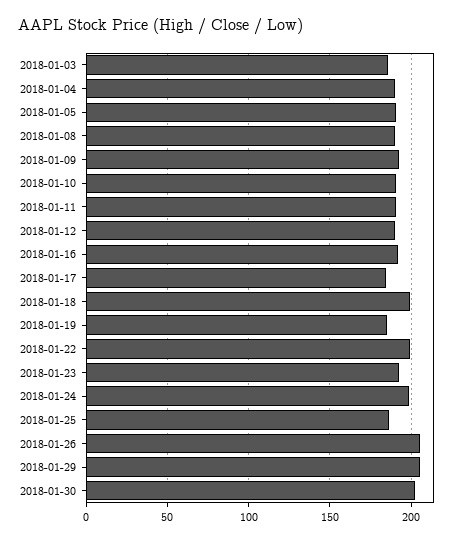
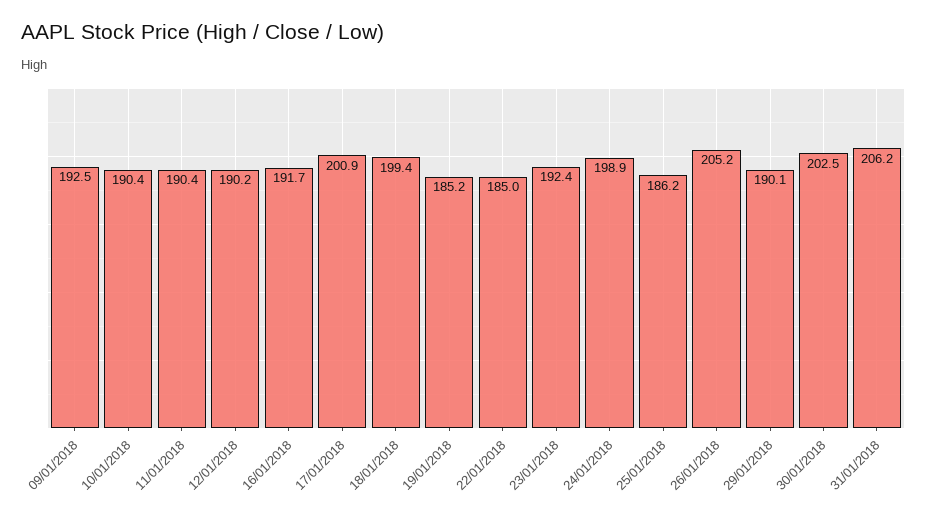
2018-01-03: 185 -> none
2018-01-04: 190 -> none
2018-01-05: 190 -> none
2018-01-08: 190 -> none
2018-01-17: 185 -> 200.9
2018-01-22: 200 -> 185
2018-01-29: 205 -> 190.1
31/01/2018: none -> 206.2

